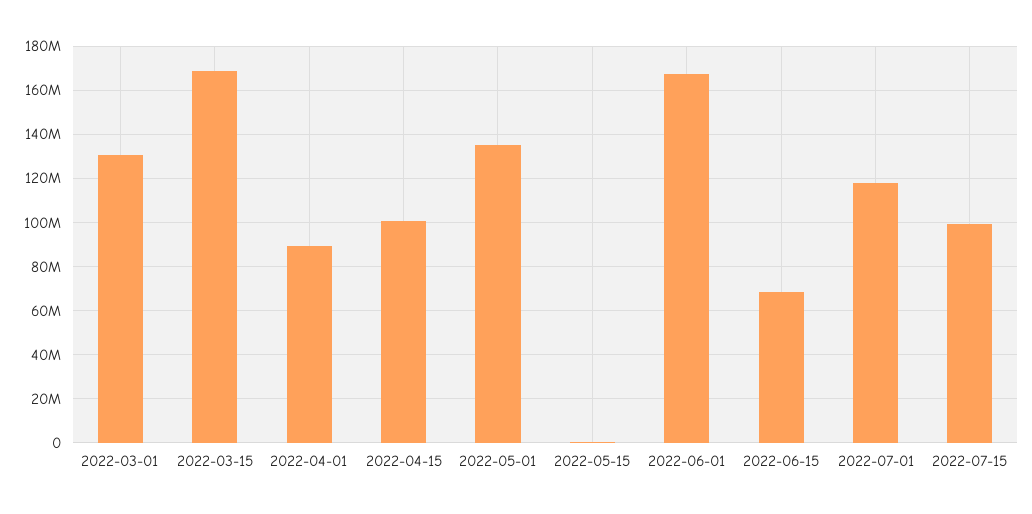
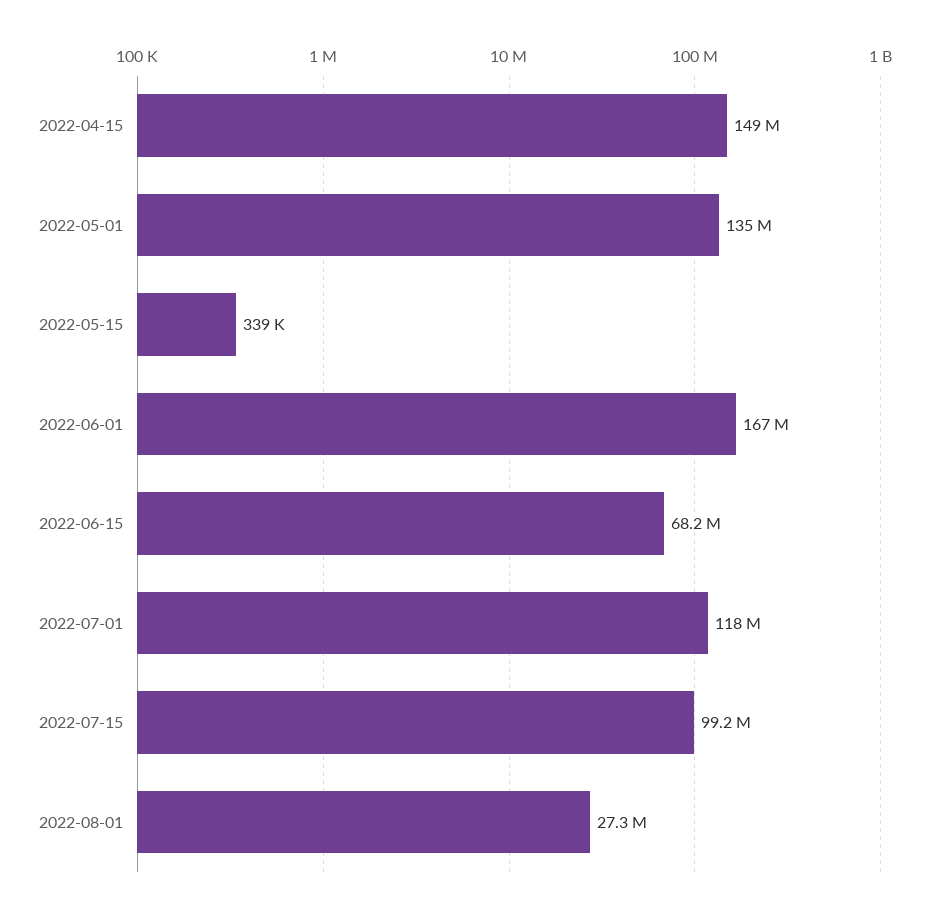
2022-03-01: 130000000 -> none
2022-03-15: 170000000 -> none
2022-04-01: 90000000 -> none
2022-04-15: 100000000 -> 149000000
2022-08-01: none -> 27300000

